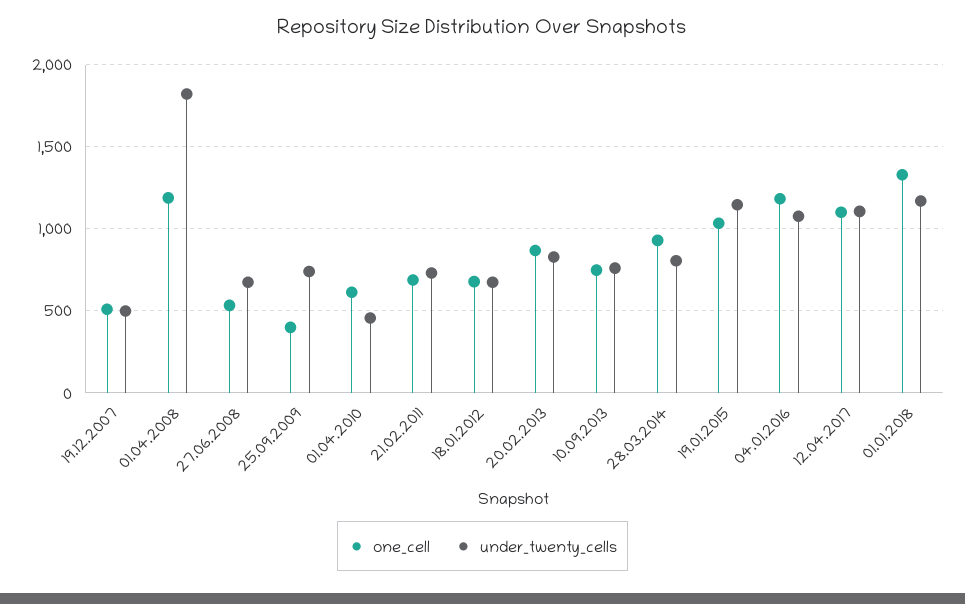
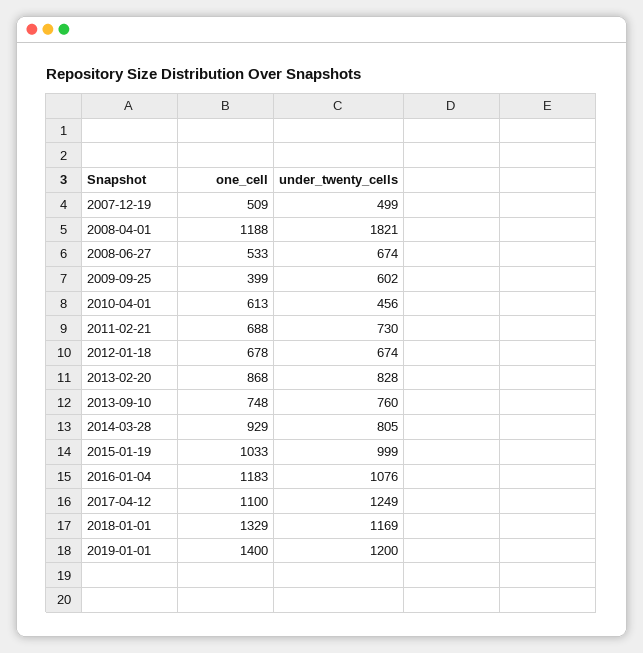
under_twenty_cells, 25.09.2009: 750 -> 602
under_twenty_cells, 19.01.2015: 1150 -> 999
under_twenty_cells, 12.04.2017: 1100 -> 1249
one_cell, 2019-01-01: none -> 1400
under_twenty_cells, 2019-01-01: none -> 1200

